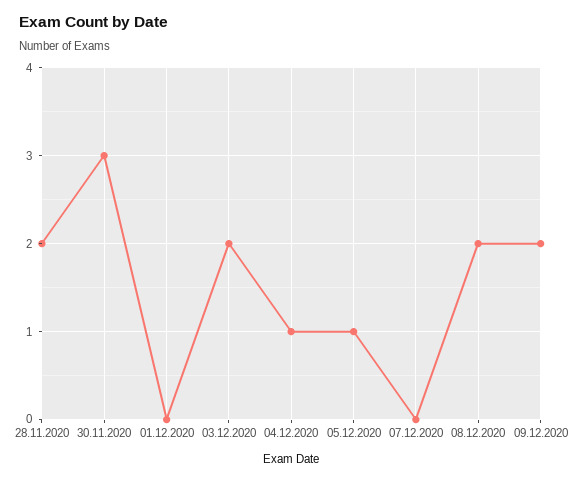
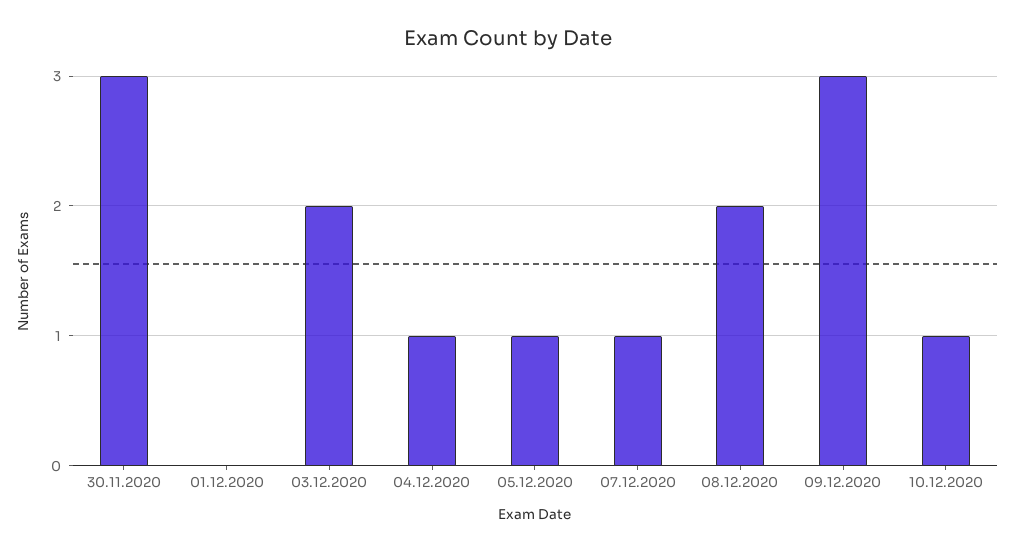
28.11.2020: 2 -> none
07.12.2020: 0 -> 1
09.12.2020: 2 -> 3
10.12.2020: none -> 1

